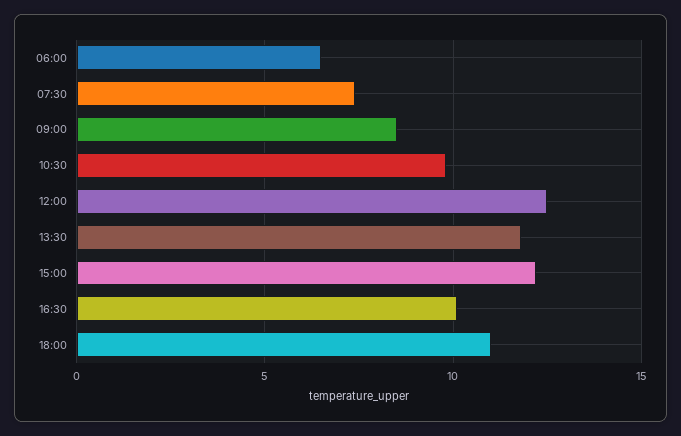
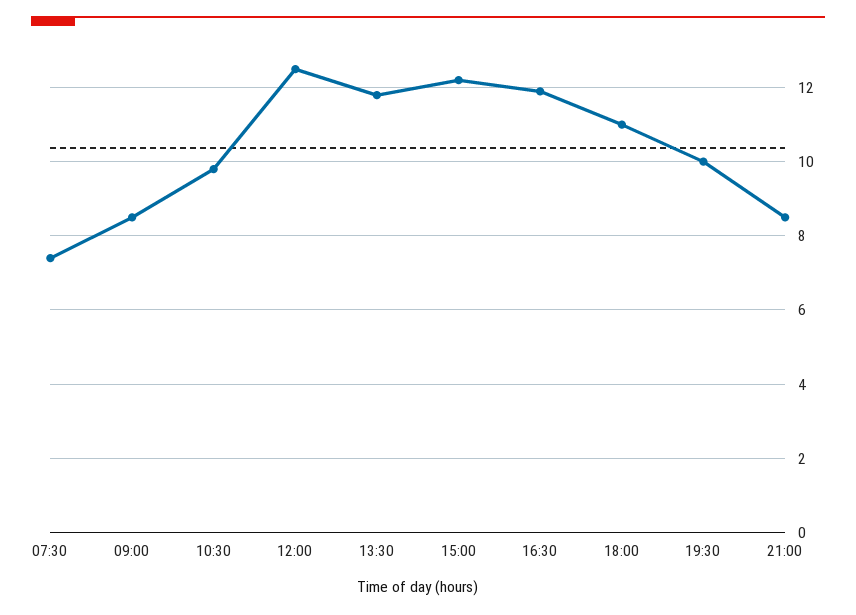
06:00: 6.5 -> none
16:30: 10 -> 12
19:30: none -> 10
21:00: none -> 8.5

